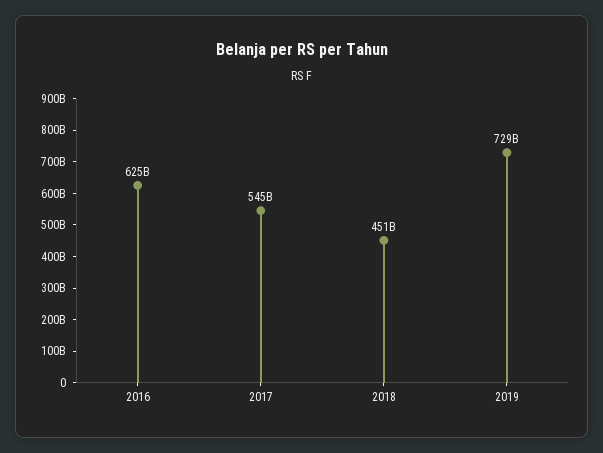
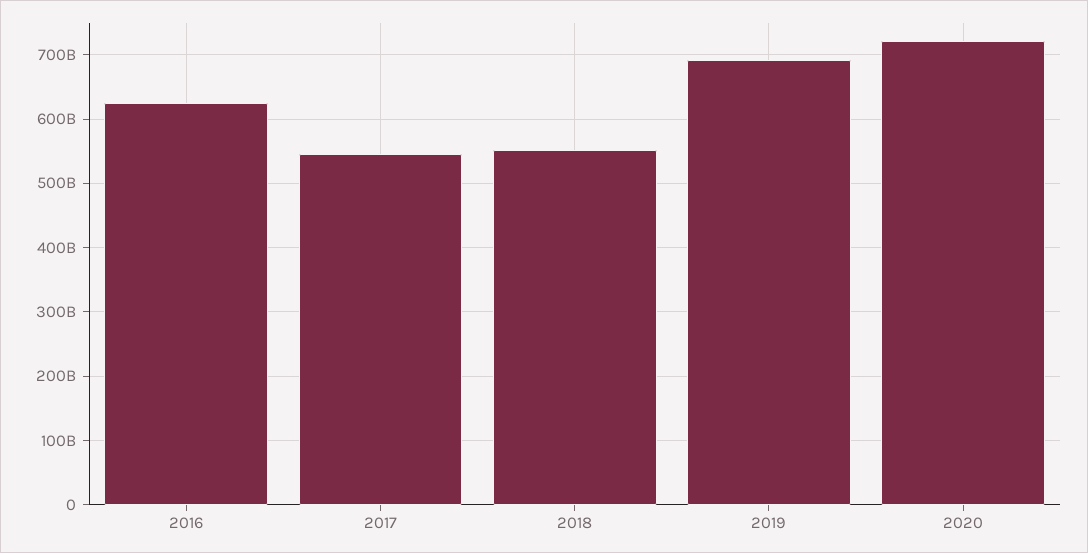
2018: 451000000000 -> 550000000000
2019: 729000000000 -> 690000000000
2020: none -> 720000000000

